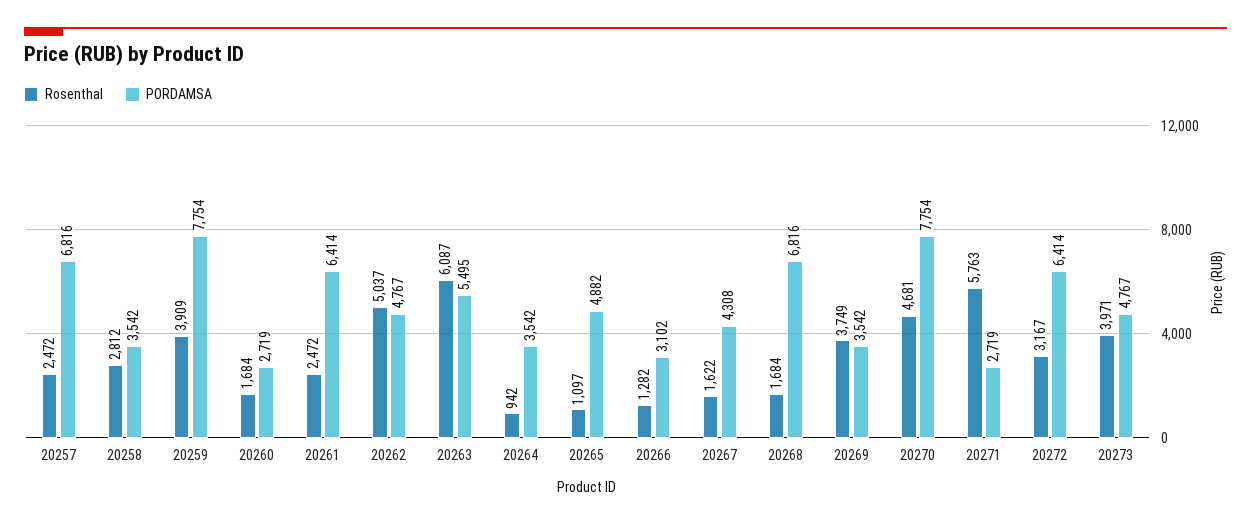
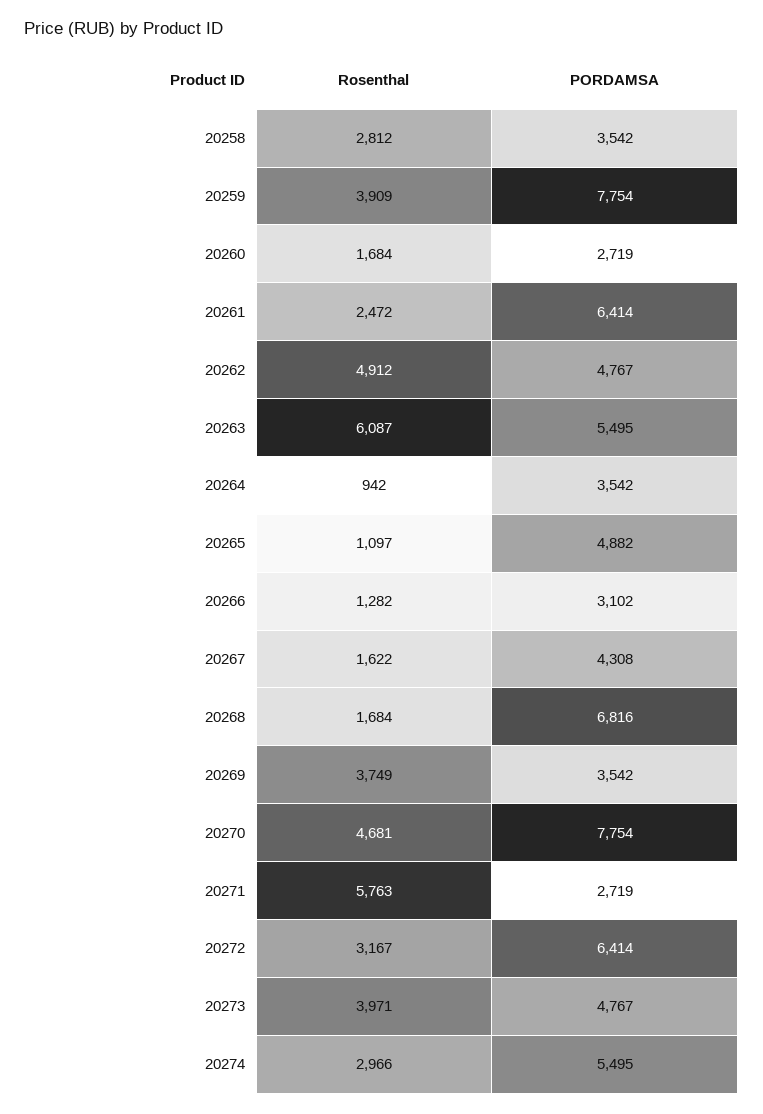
Rosenthal, 20257: 2472 -> none
PORDAMSA, 20257: 6816 -> none
Rosenthal, 20262: 5037 -> 4912
Rosenthal, 20274: none -> 2966
PORDAMSA, 20274: none -> 5495

